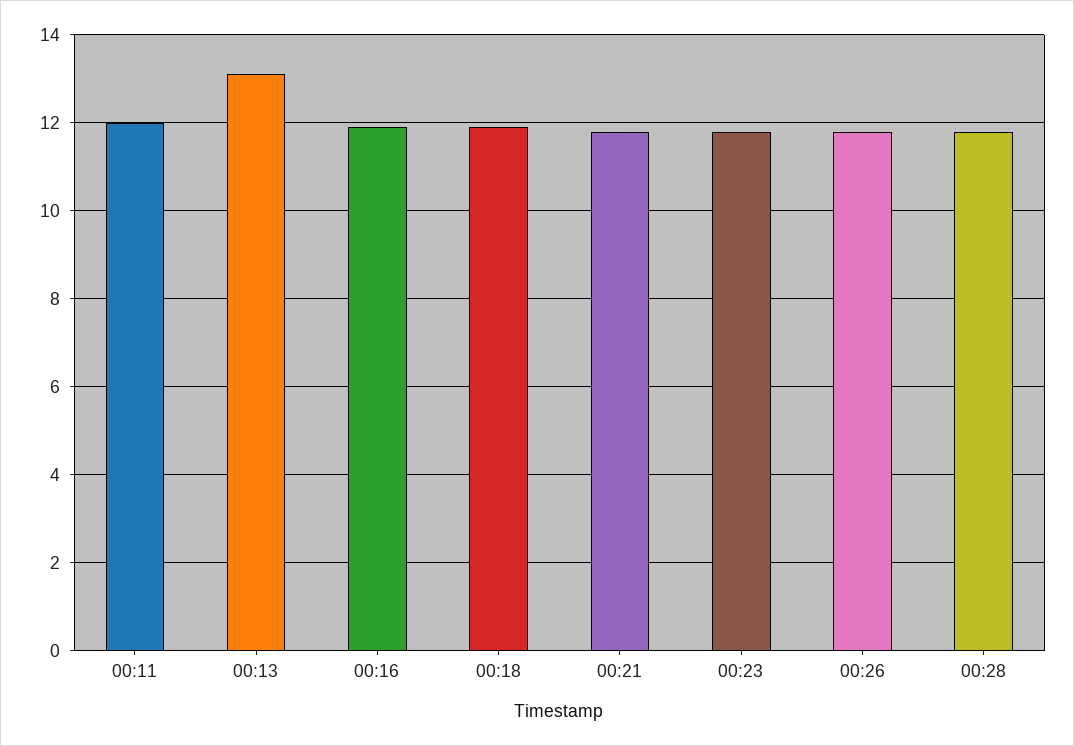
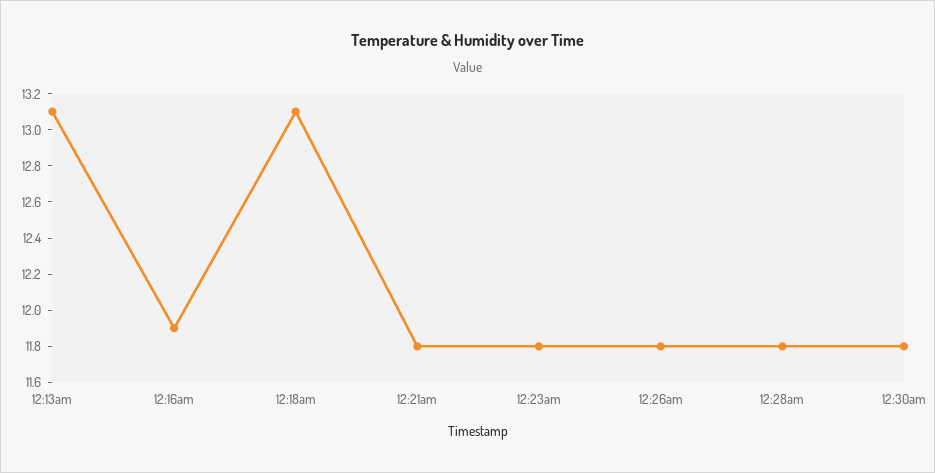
00:11: 12 -> none
00:18: 12 -> 13.1
12:30am: none -> 11.8

